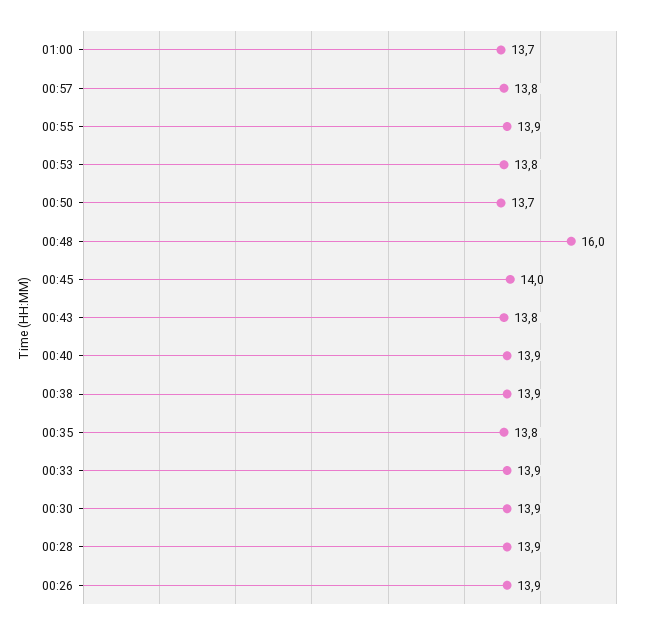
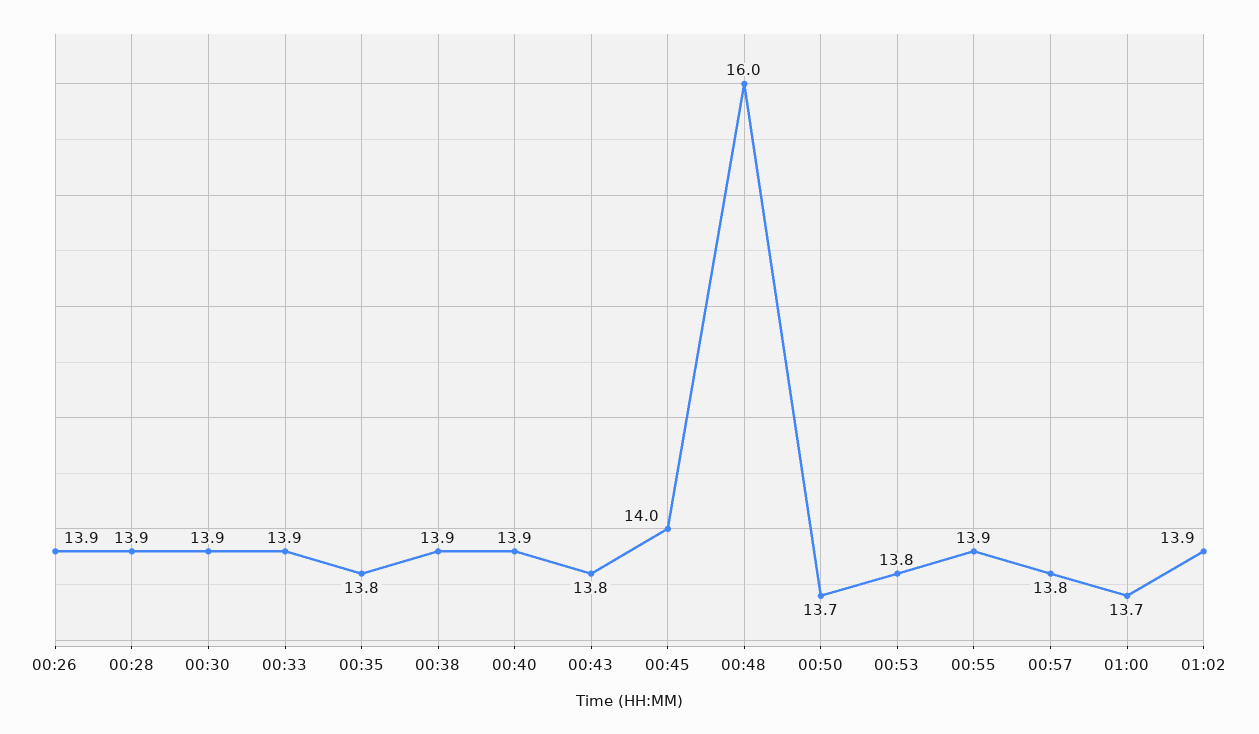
01:02: none -> 13.9

